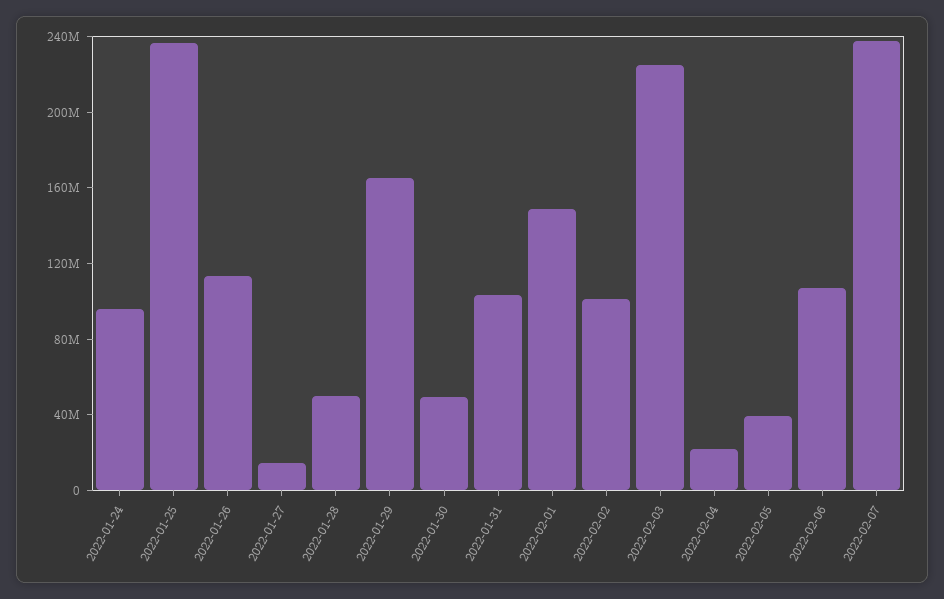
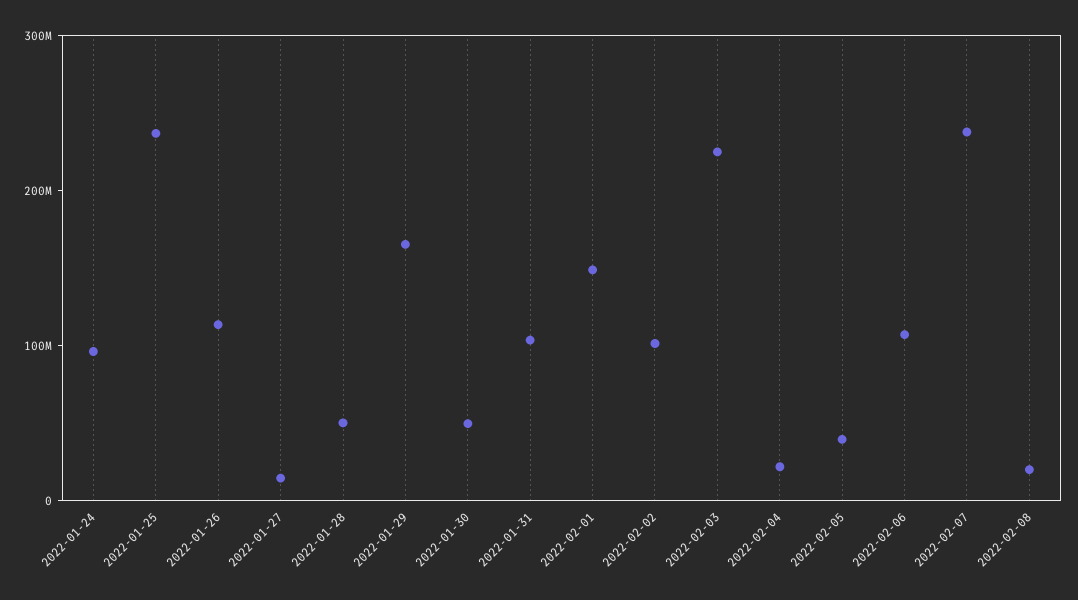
2022-02-08: none -> 20000000

